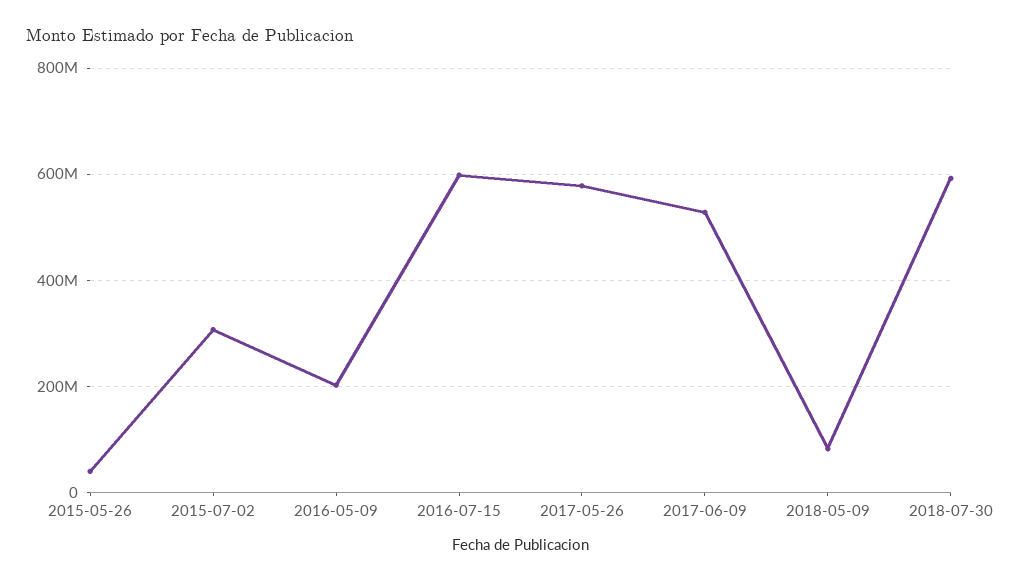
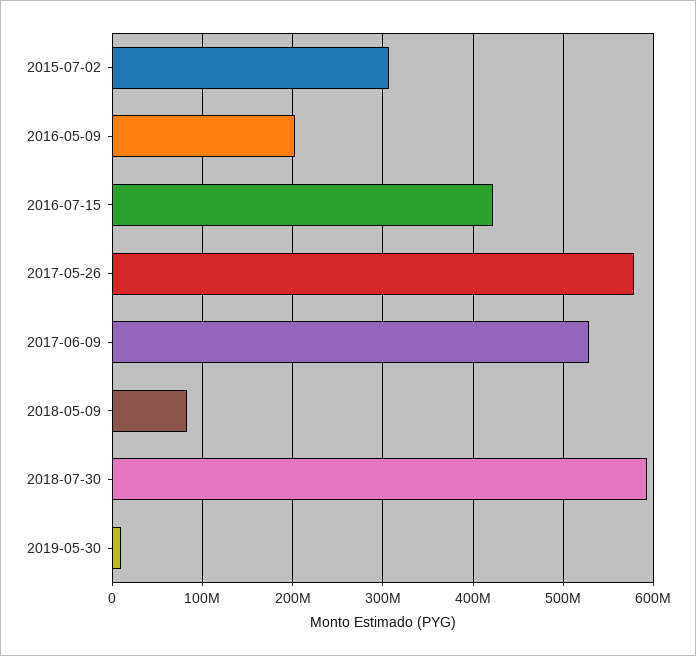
2015-05-26: 40000000 -> none
2016-07-15: 600000000 -> 420000000
2019-05-30: none -> 10000000

